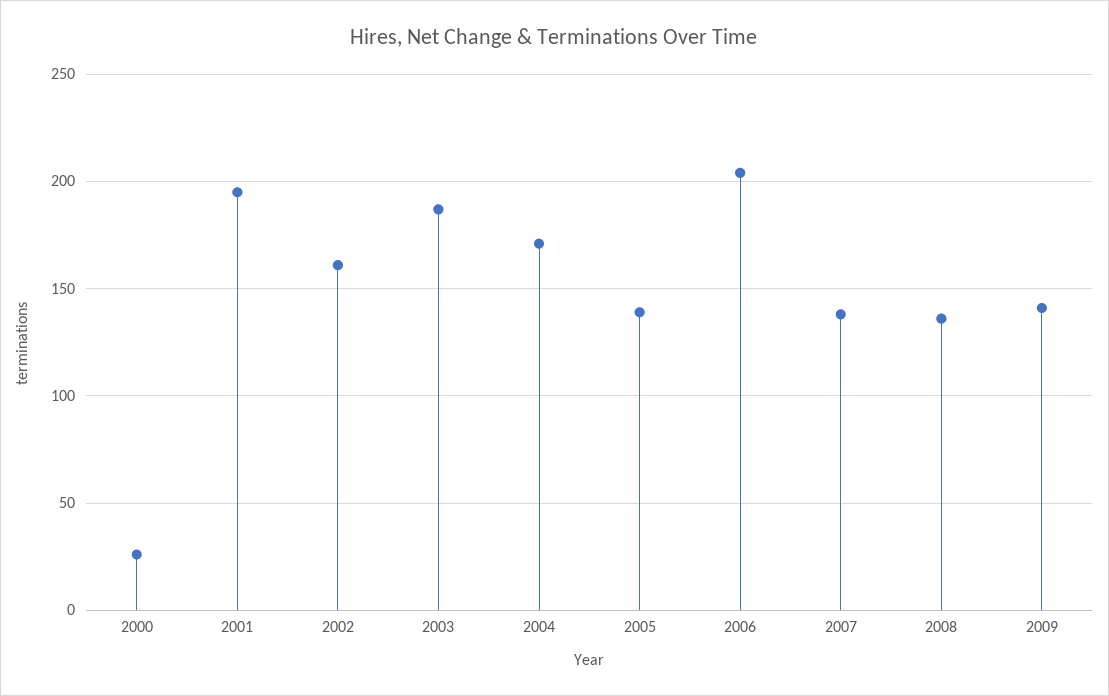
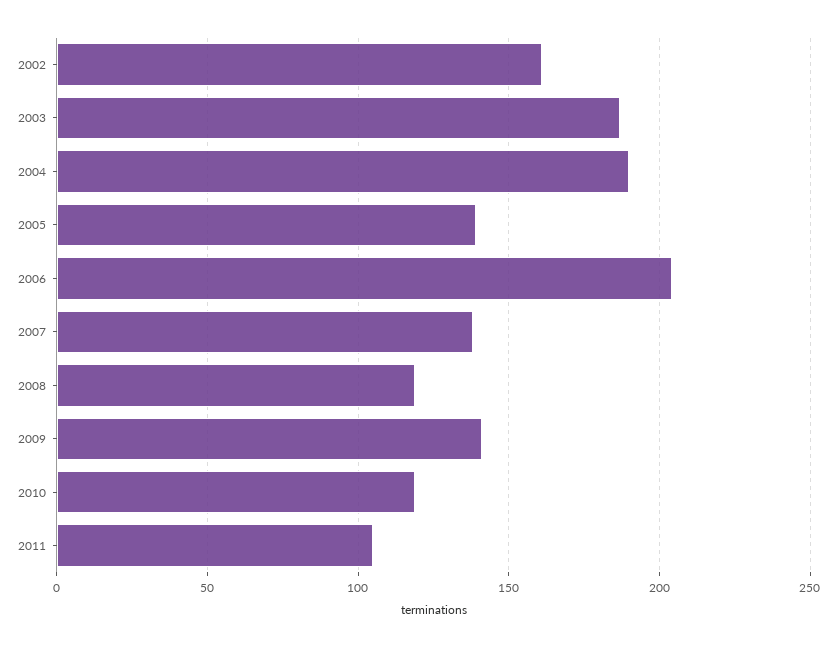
2000: 25 -> none
2001: 195 -> none
2004: 170 -> 190
2008: 135 -> 120
2010: none -> 120
2011: none -> 105

